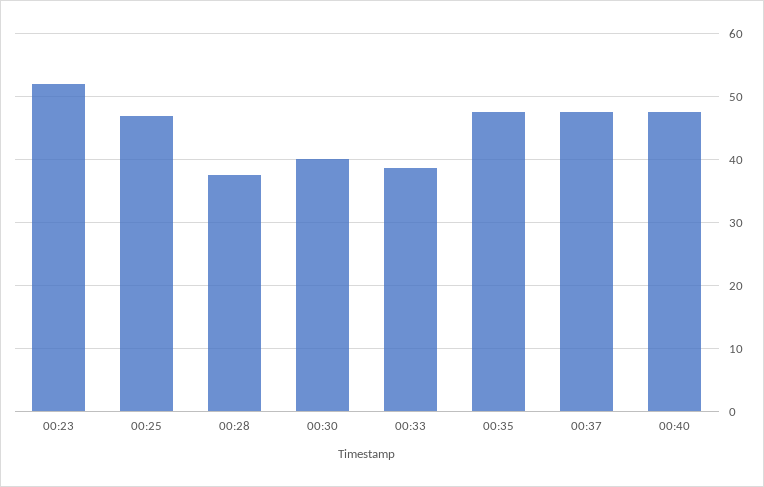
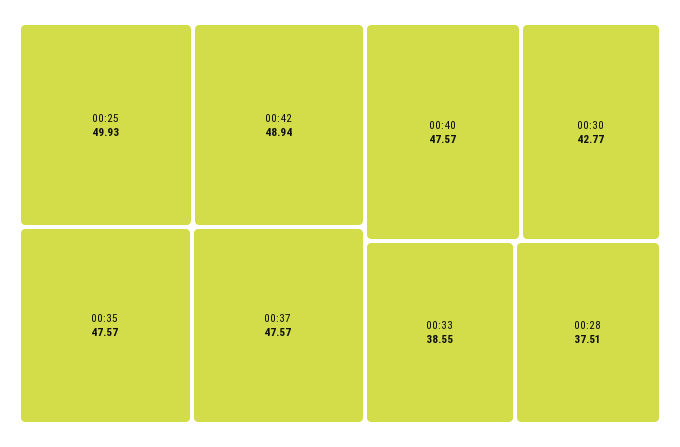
00:23: 52 -> none
00:25: 47 -> 49.93
00:30: 40 -> 42.77
00:42: none -> 48.94

